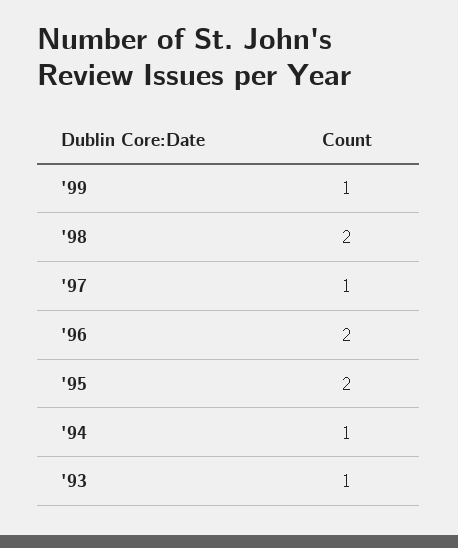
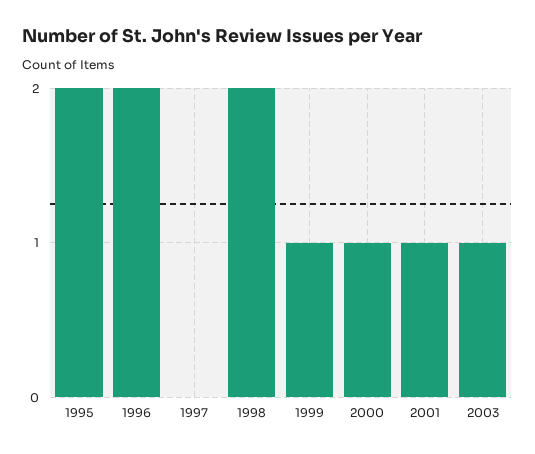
'97: 1 -> 0
'94: 1 -> none
'93: 1 -> none
2000: none -> 1
2001: none -> 1
2003: none -> 1

